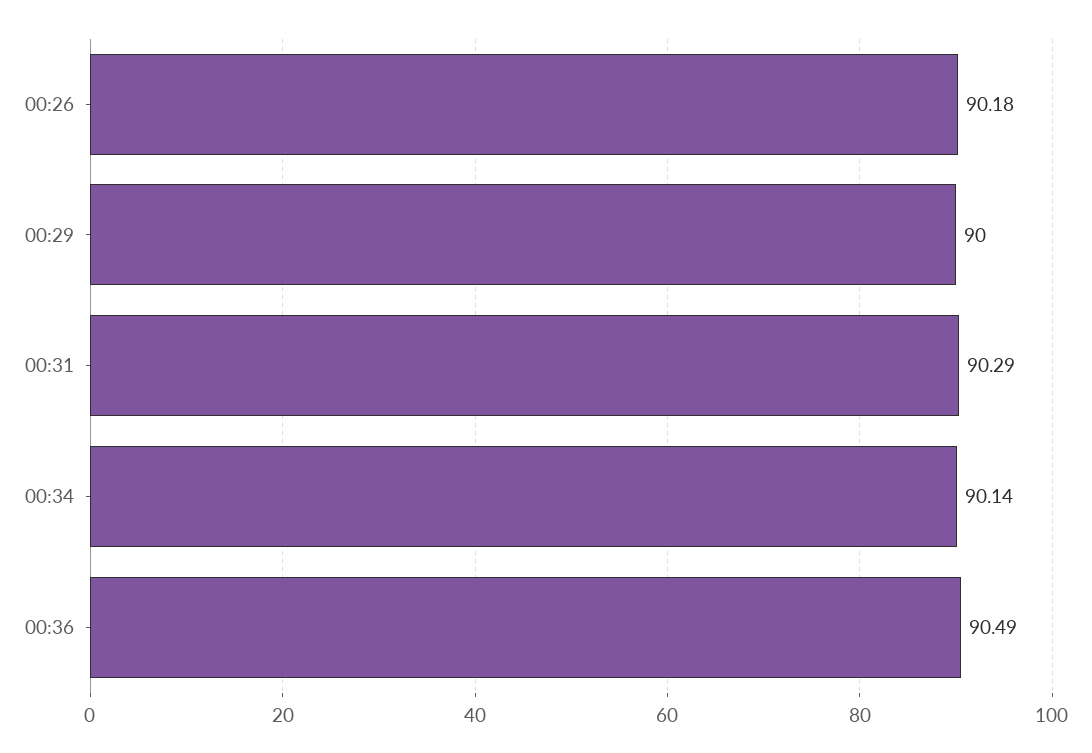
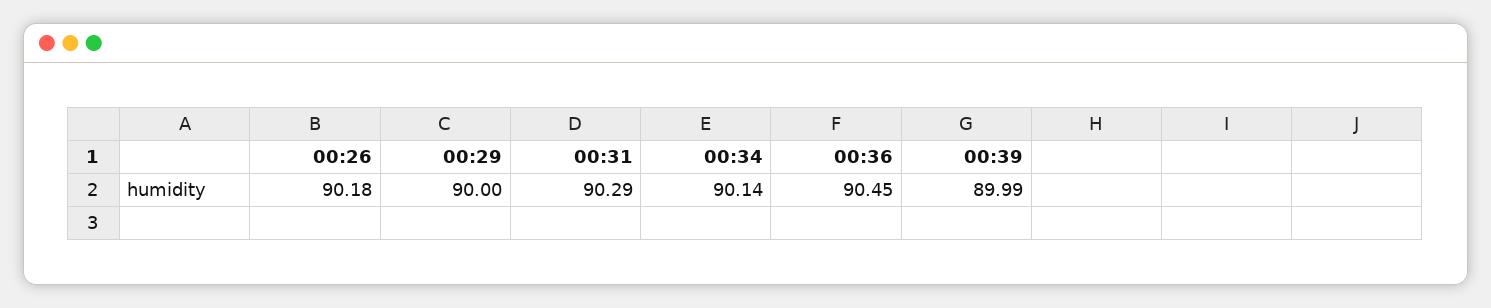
00:36: 90.49 -> 90.45
00:39: none -> 89.99

